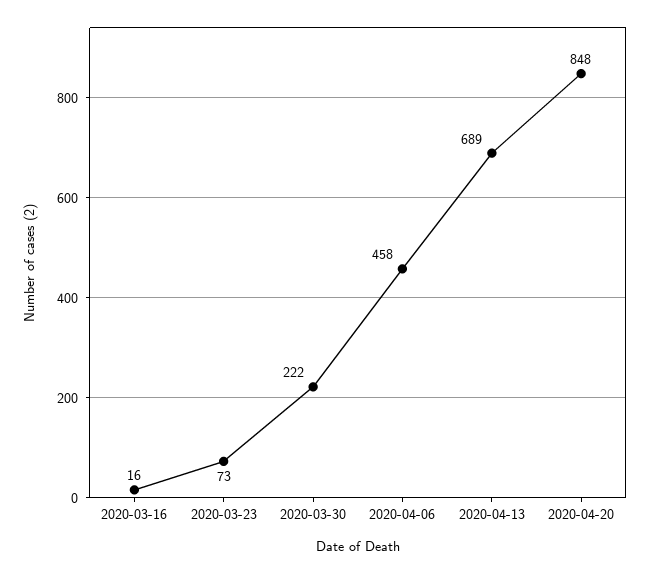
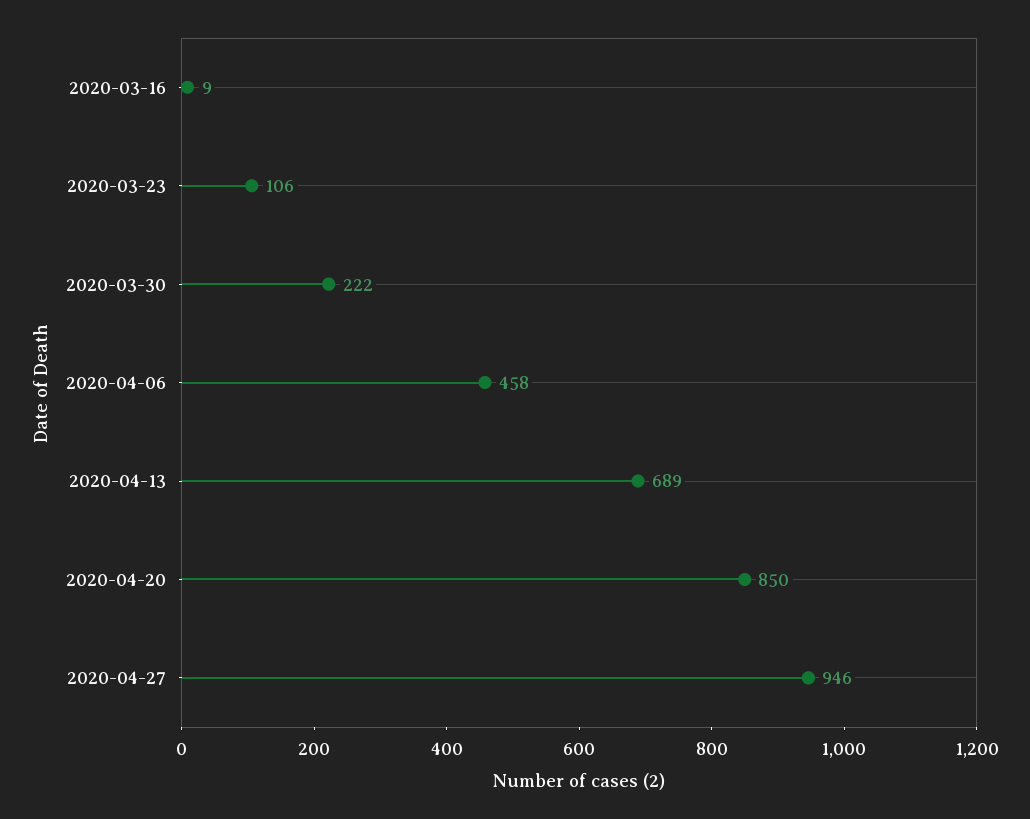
2020-03-16: 16 -> 9
2020-03-23: 73 -> 106
2020-04-20: 848 -> 850
2020-04-27: none -> 946

